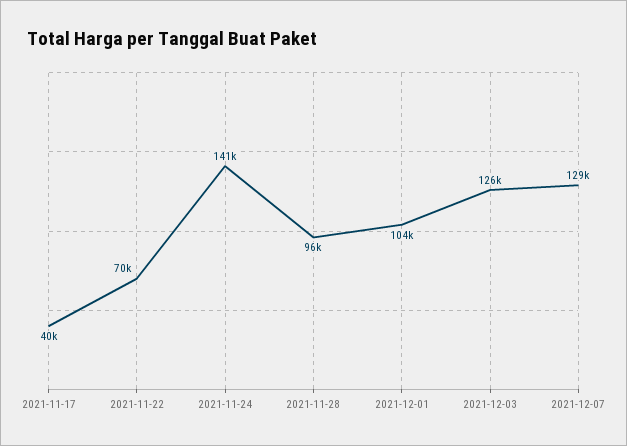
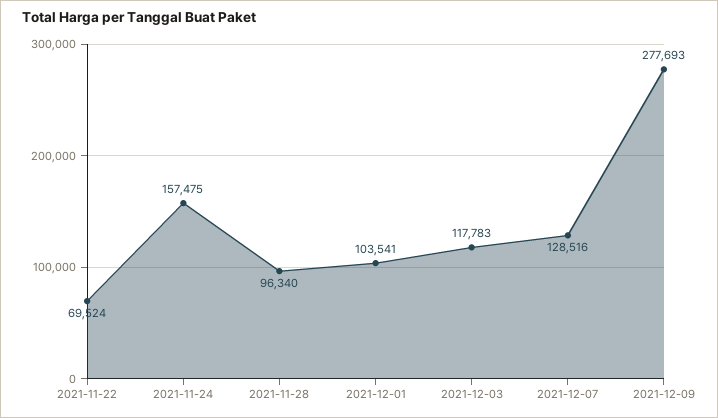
2021-11-17: 40000 -> none
2021-11-24: 141000 -> 157475
2021-12-03: 126000 -> 117783
2021-12-09: none -> 277693

